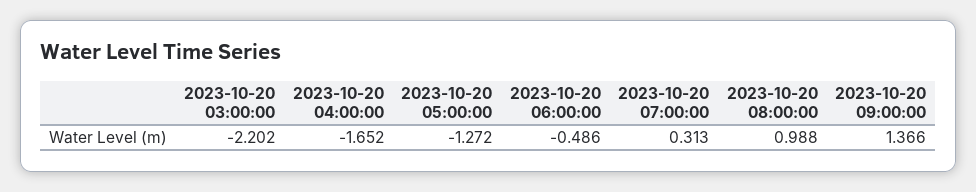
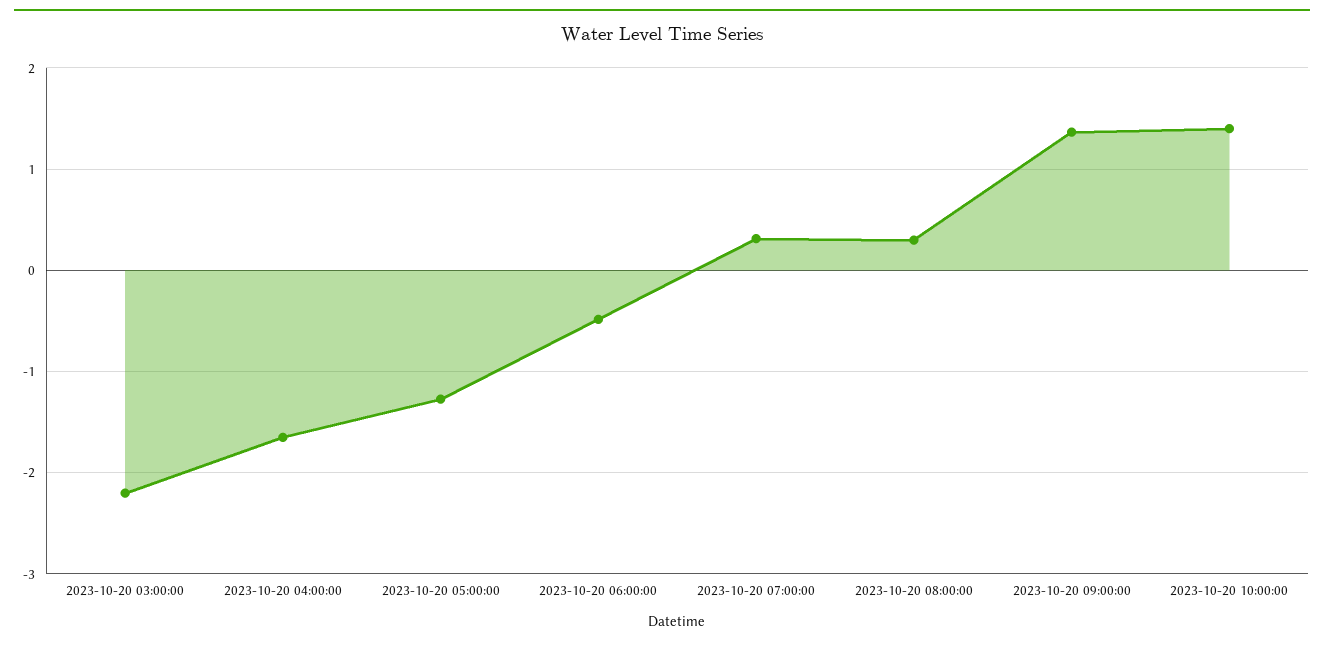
2023-10-20 08:00:00: 0.988 -> 0.3
2023-10-20 10:00:00: none -> 1.4

